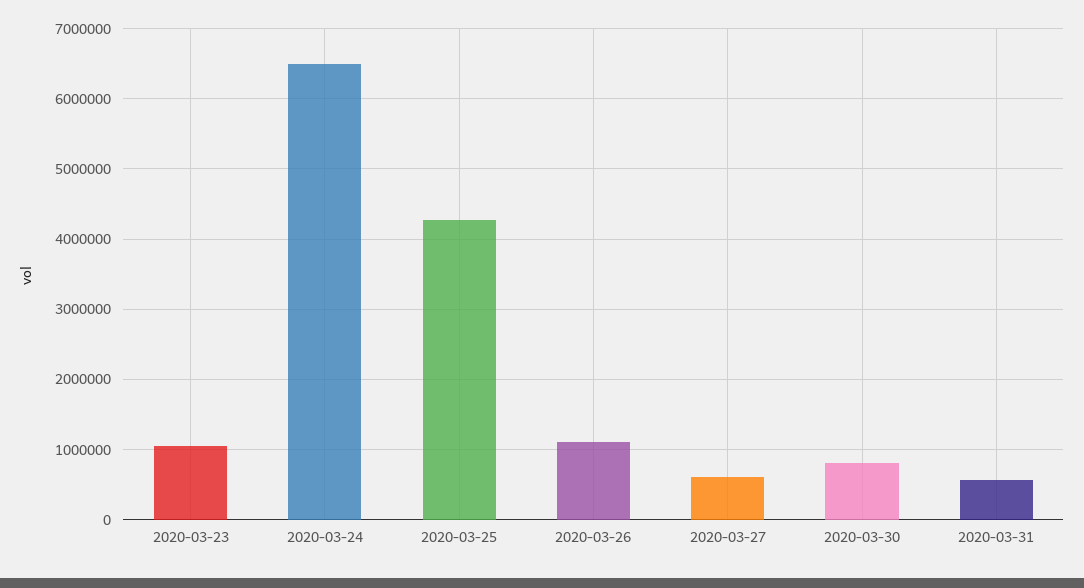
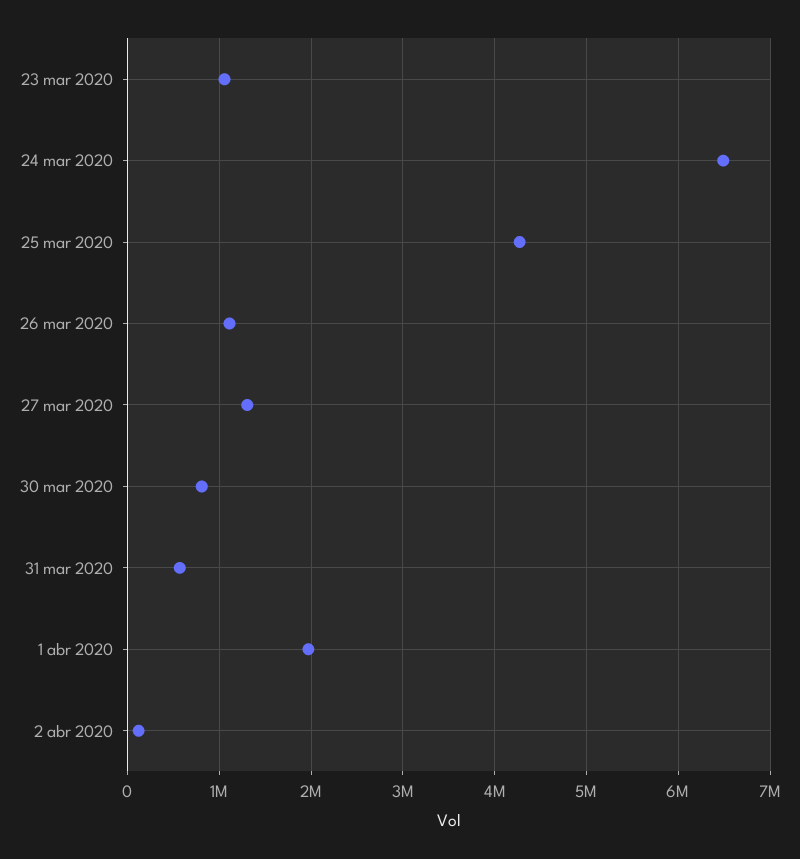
2020-03-27: 600000 -> 1300000
1 abr 2020: none -> 2000000
2 abr 2020: none -> 100000

